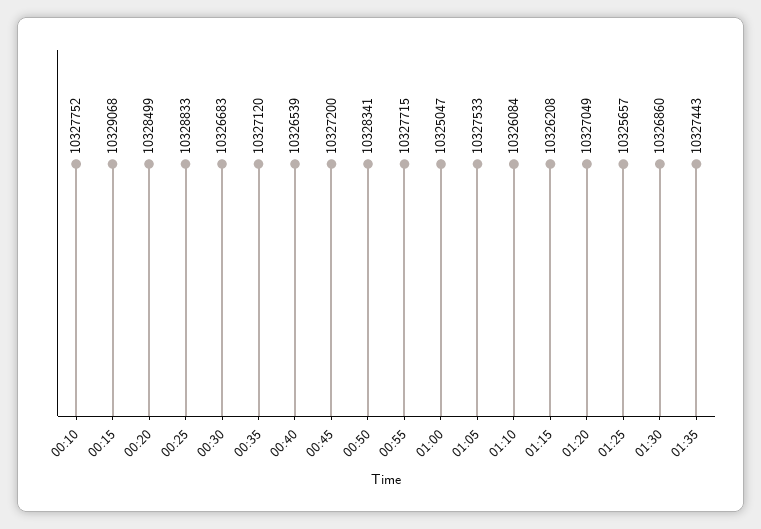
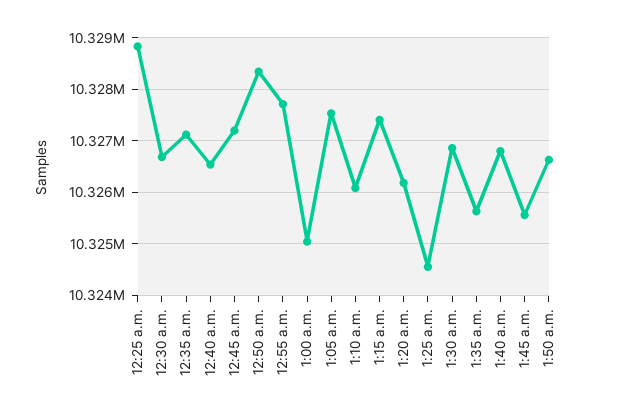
00:10: 10327752 -> none
00:15: 10329068 -> none
00:20: 10328499 -> none
01:15: 10326208 -> 10327400
01:20: 10327049 -> 10326200
01:25: 10325657 -> 10324600
01:35: 10327443 -> 10325600
1:40 a.m.: none -> 10326800
1:45 a.m.: none -> 10325600
1:50 a.m.: none -> 10326600

